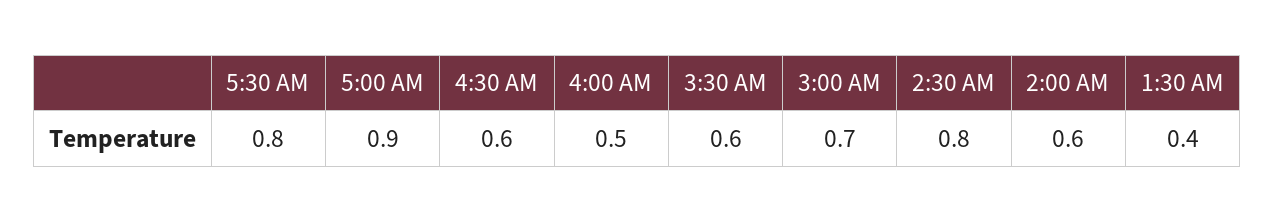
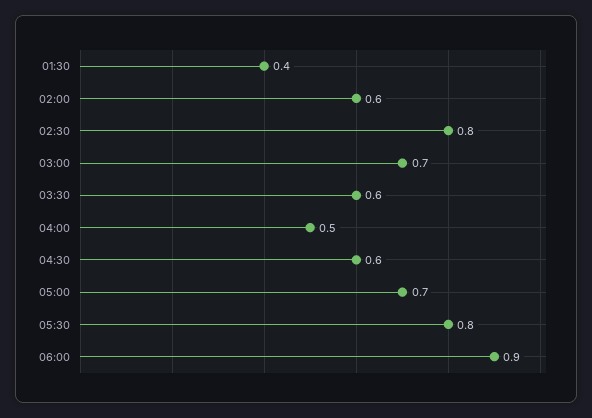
5:00 AM: 0.9 -> 0.7
06:00: none -> 0.9

